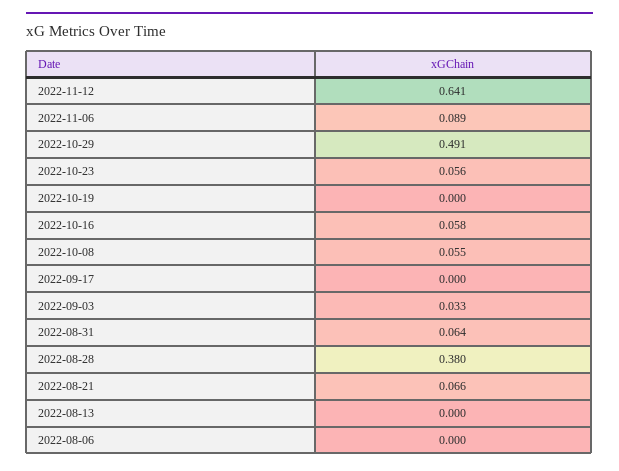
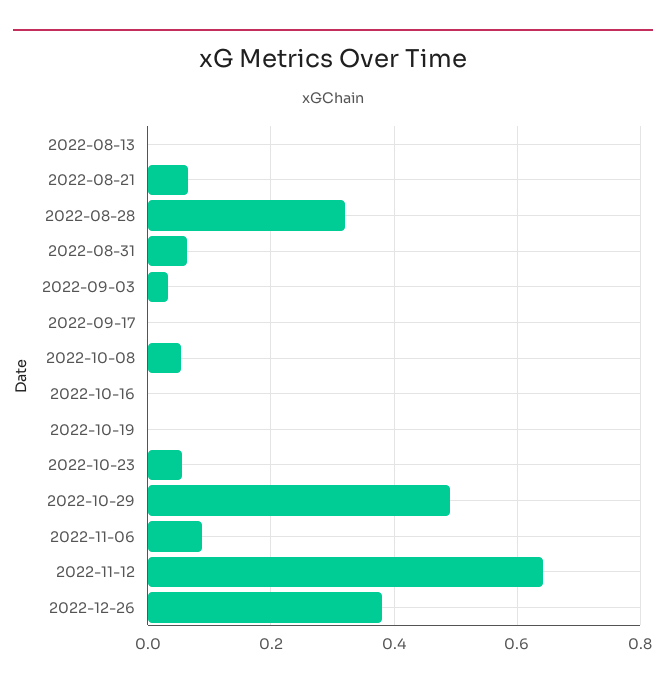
2022-10-16: 0.058 -> 0
2022-08-28: 0.38 -> 0.32
2022-08-06: 0 -> none
2022-12-26: none -> 0.38

